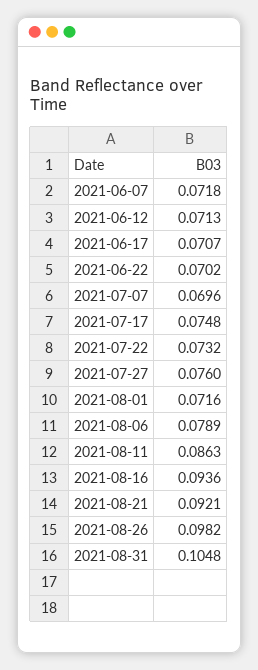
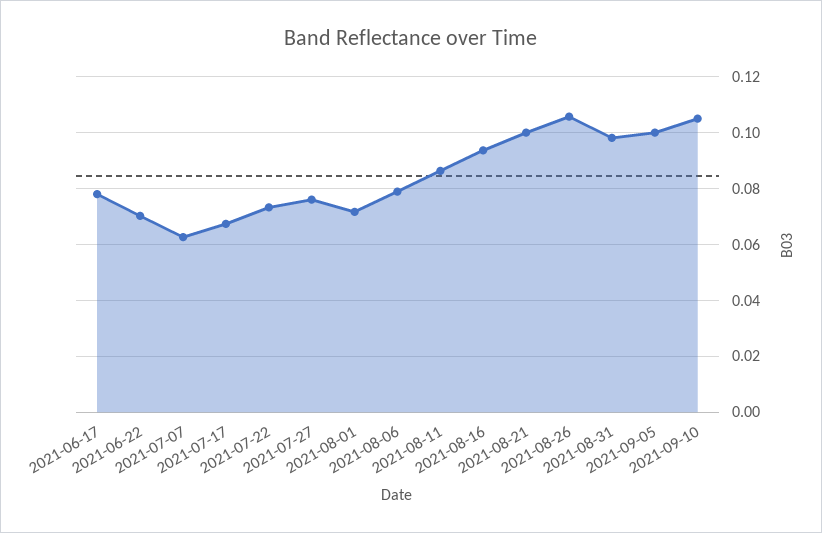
2021-06-07: 0.0718 -> none
2021-06-12: 0.0713 -> none
2021-06-17: 0.0707 -> 0.0775
2021-07-07: 0.0696 -> 0.0625
2021-07-17: 0.0748 -> 0.0675
2021-08-21: 0.0921 -> 0.1
2021-08-26: 0.0982 -> 0.105
2021-08-31: 0.1048 -> 0.0975
2021-09-05: none -> 0.1
2021-09-10: none -> 0.105

